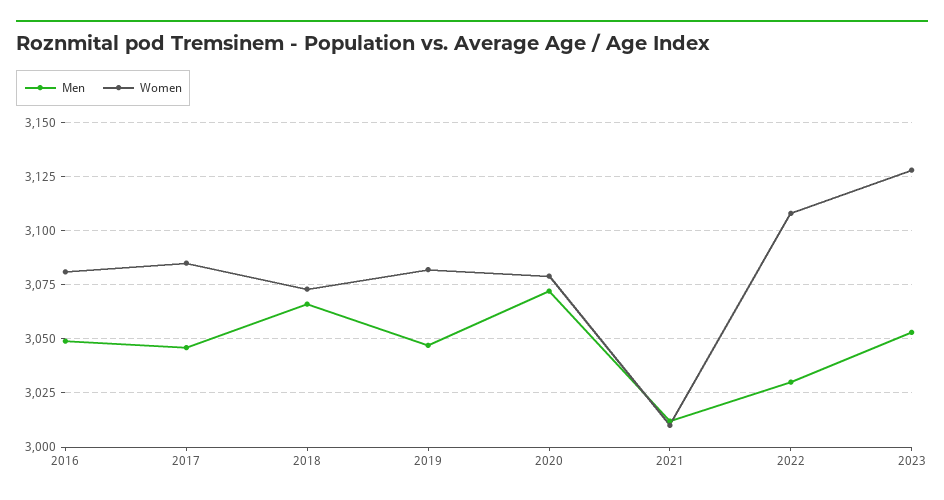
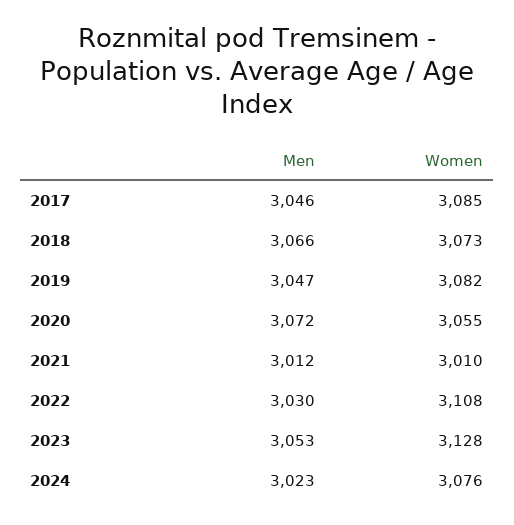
Men, 2016: 3050 -> none
Women, 2016: 3080 -> none
Women, 2020: 3080 -> 3055
Men, 2024: none -> 3023
Women, 2024: none -> 3076

